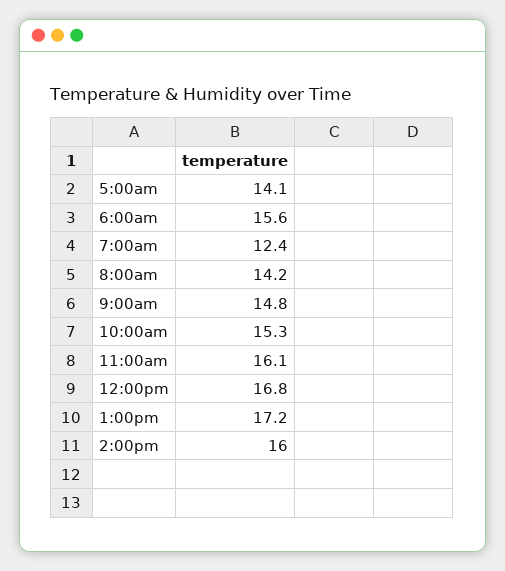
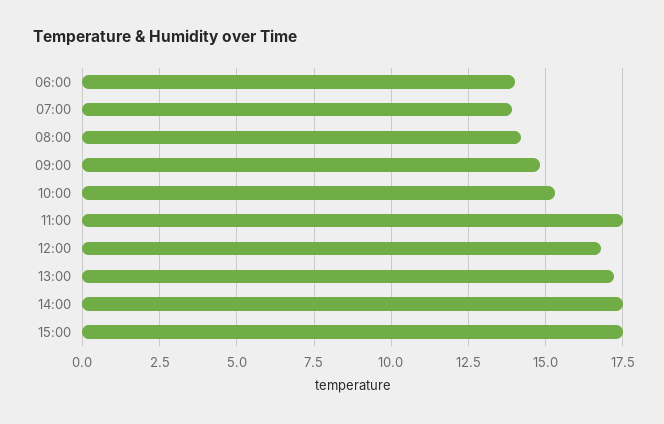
5:00am: 14.1 -> none
6:00am: 15.6 -> 14
7:00am: 12.4 -> 14
11:00am: 16.1 -> 17.5
2:00pm: 16 -> 17.5
15:00: none -> 17.5

